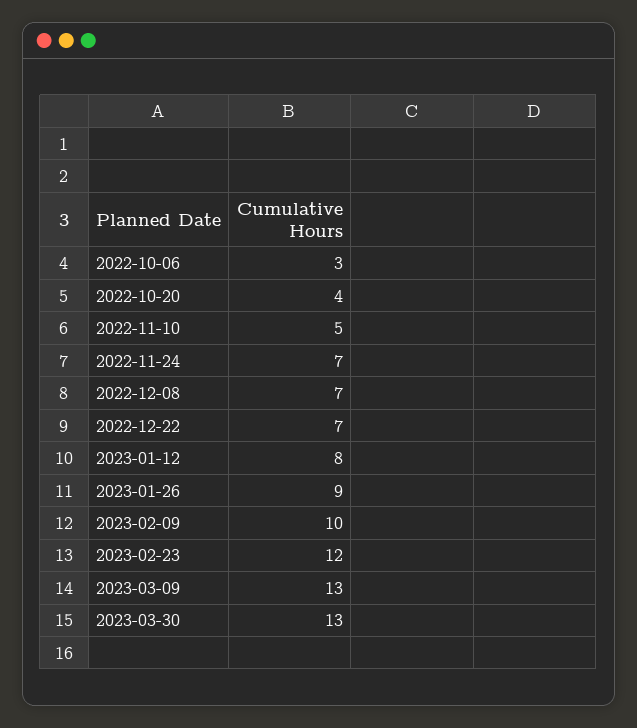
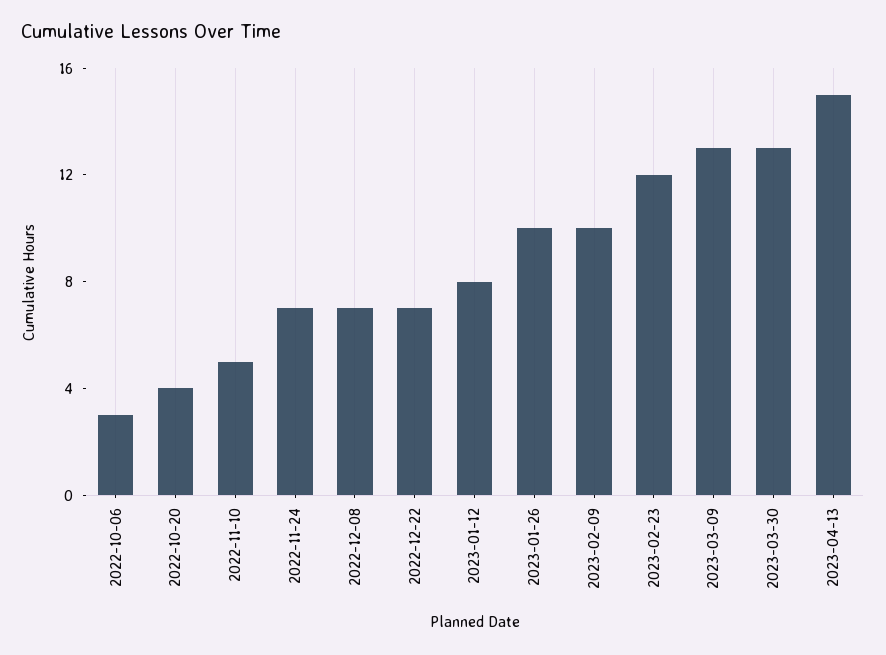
2023-01-26: 9 -> 10
2023-04-13: none -> 15

